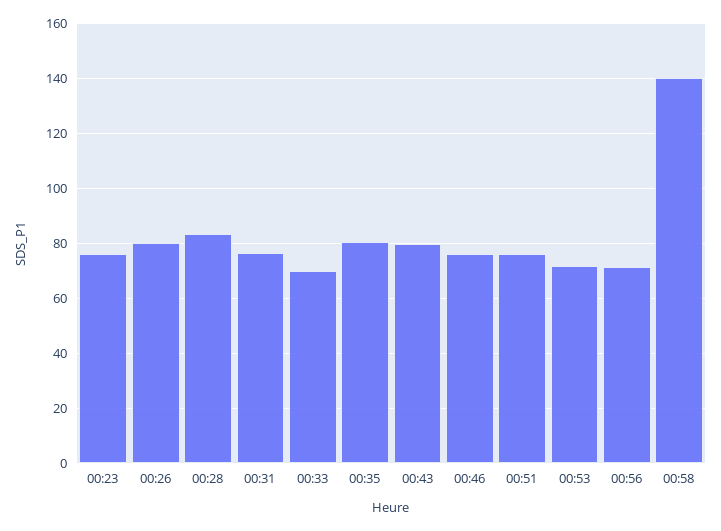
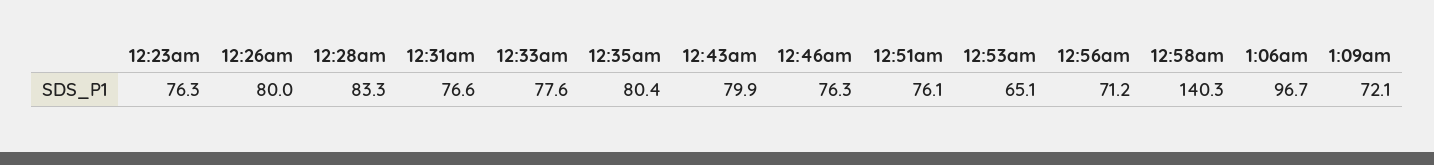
00:33: 70 -> 77.6
00:53: 72.5 -> 65.1
1:06am: none -> 96.7
1:09am: none -> 72.1

